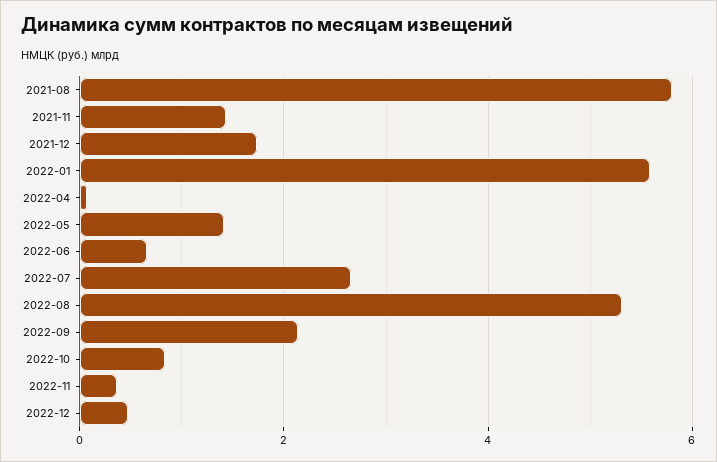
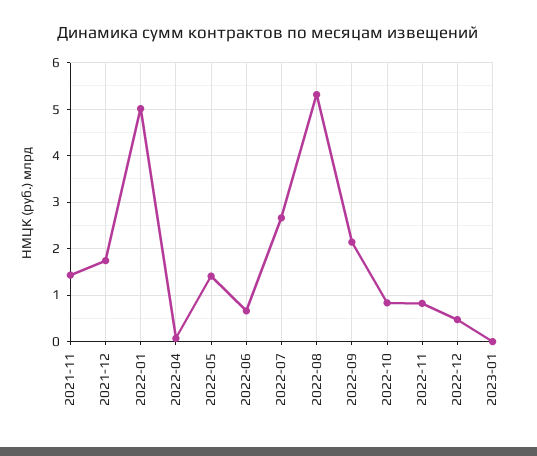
2021-08: 5.8 -> none
2022-01: 5.6 -> 5
2022-11: 0.4 -> 0.8
2023-01: none -> 0

